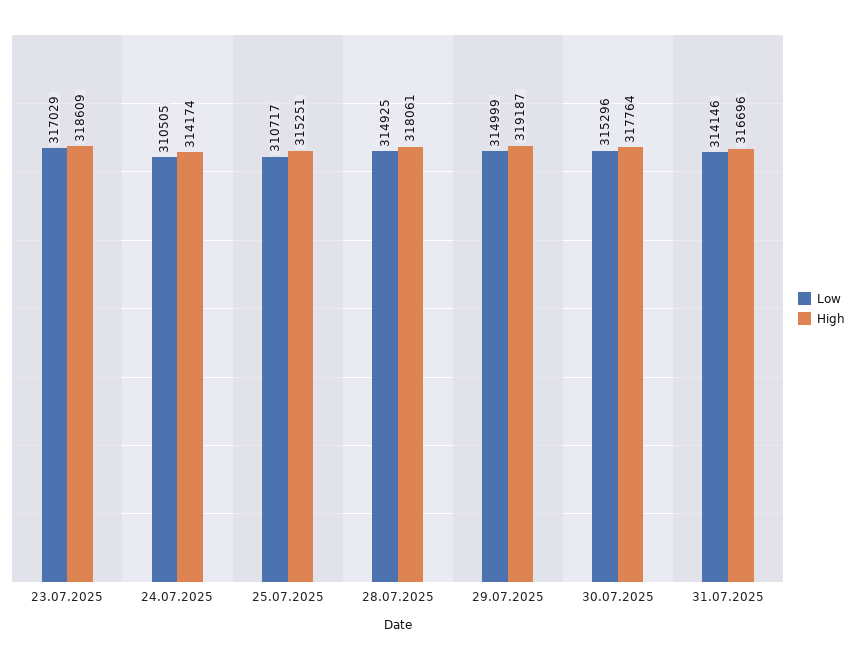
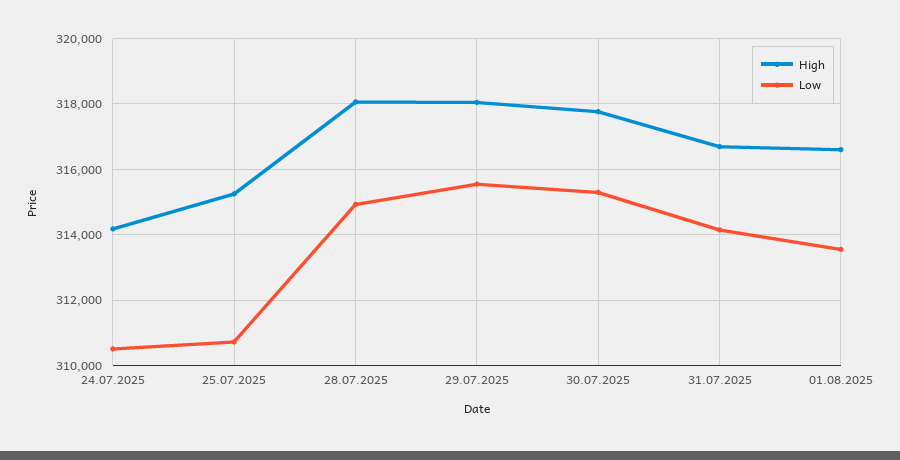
Low, 23.07.2025: 317029 -> none
High, 23.07.2025: 318609 -> none
Low, 29.07.2025: 314999 -> 315600
High, 29.07.2025: 319187 -> 318000
High, 01.08.2025: none -> 316600
Low, 01.08.2025: none -> 313600

